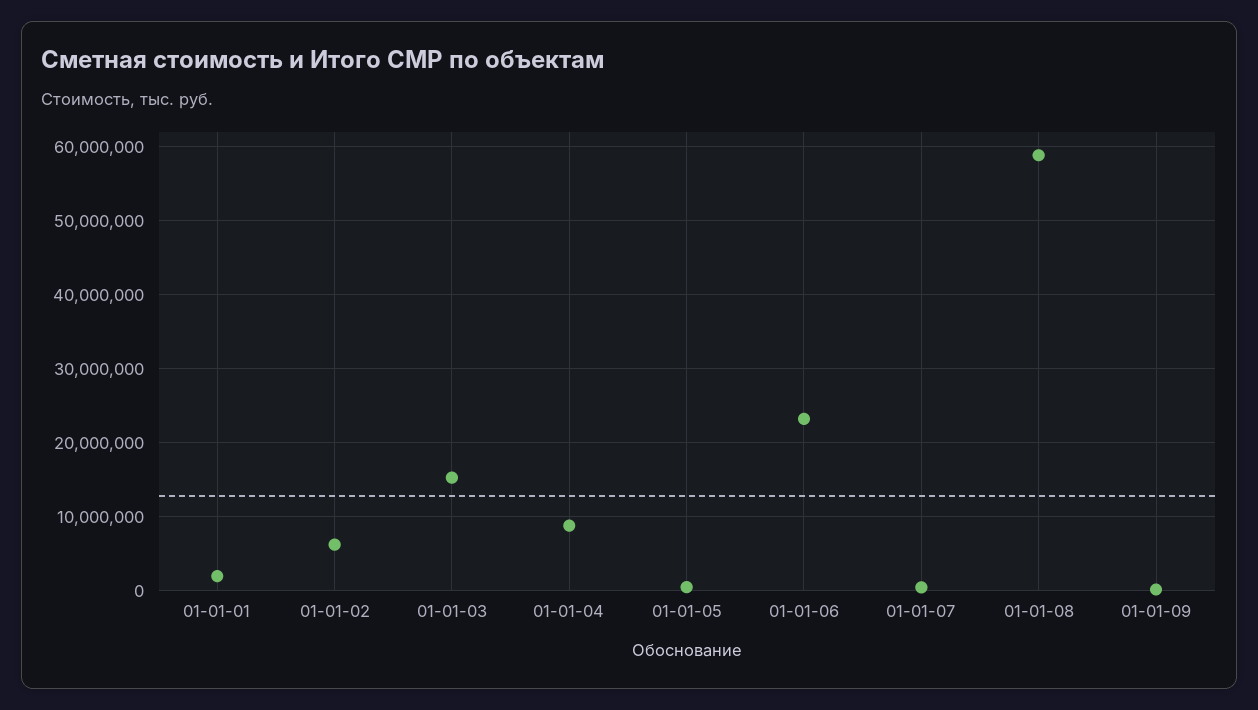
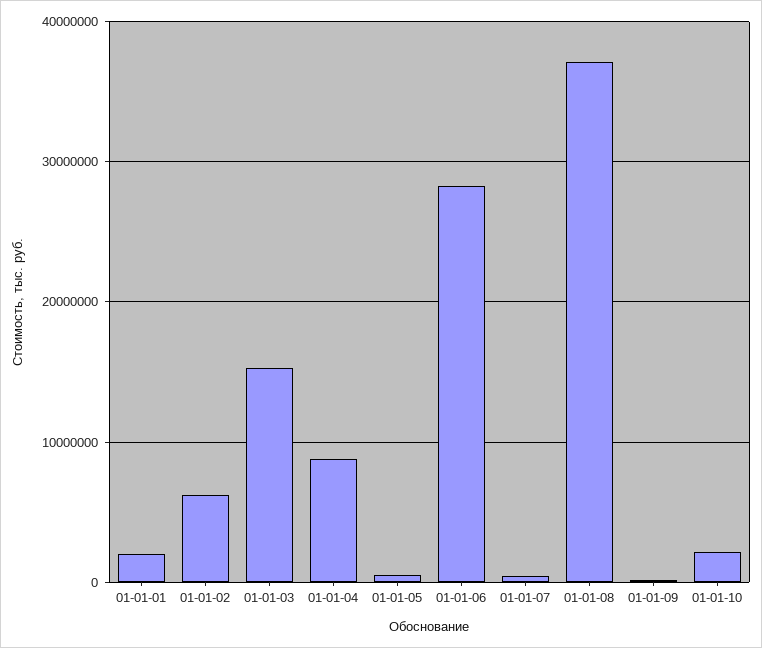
01-01-06: 23000000 -> 28000000
01-01-08: 59000000 -> 37000000
01-01-10: none -> 2000000

